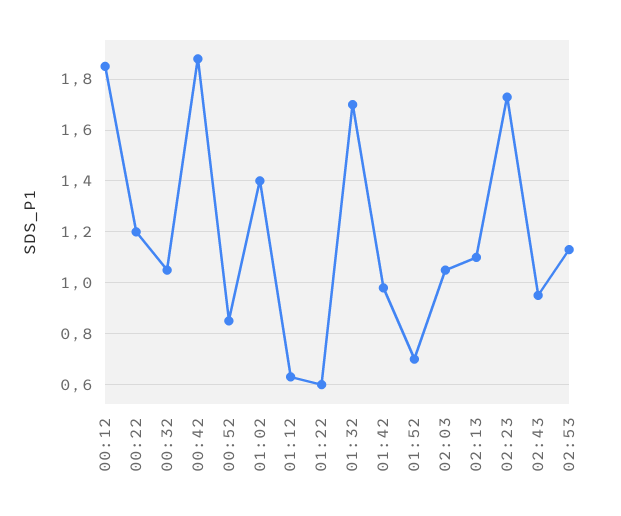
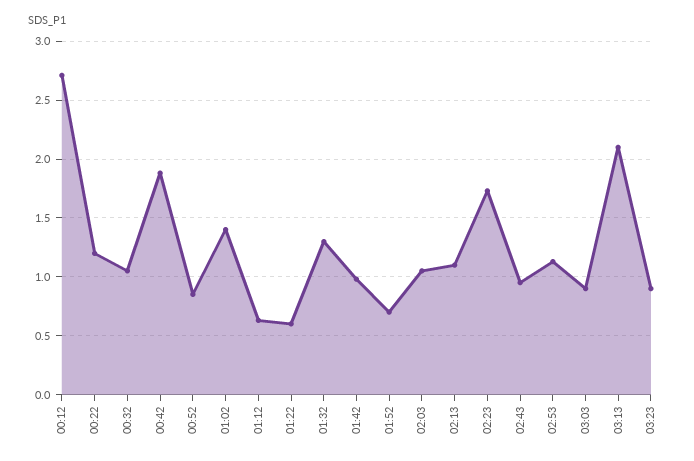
00:12: 1.85 -> 2.7
01:32: 1.7 -> 1.3
03:03: none -> 0.9
03:13: none -> 2.1
03:23: none -> 0.9

